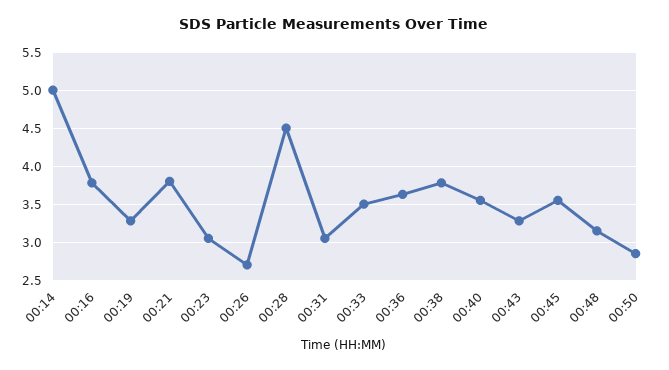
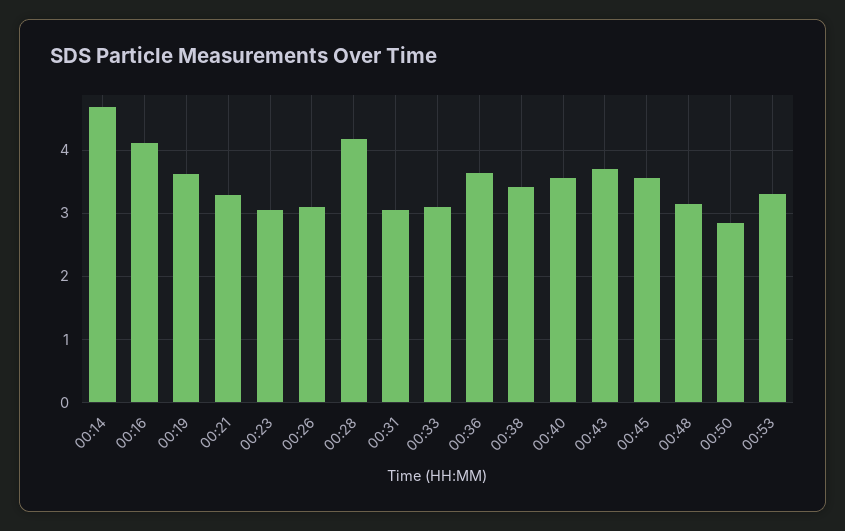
00:14: 5 -> 4.7
00:16: 3.8 -> 4.1
00:19: 3.3 -> 3.6
00:21: 3.8 -> 3.3
00:26: 2.7 -> 3.1
00:28: 4.5 -> 4.2
00:33: 3.5 -> 3.1
00:38: 3.8 -> 3.4
00:43: 3.3 -> 3.7
00:53: none -> 3.3

